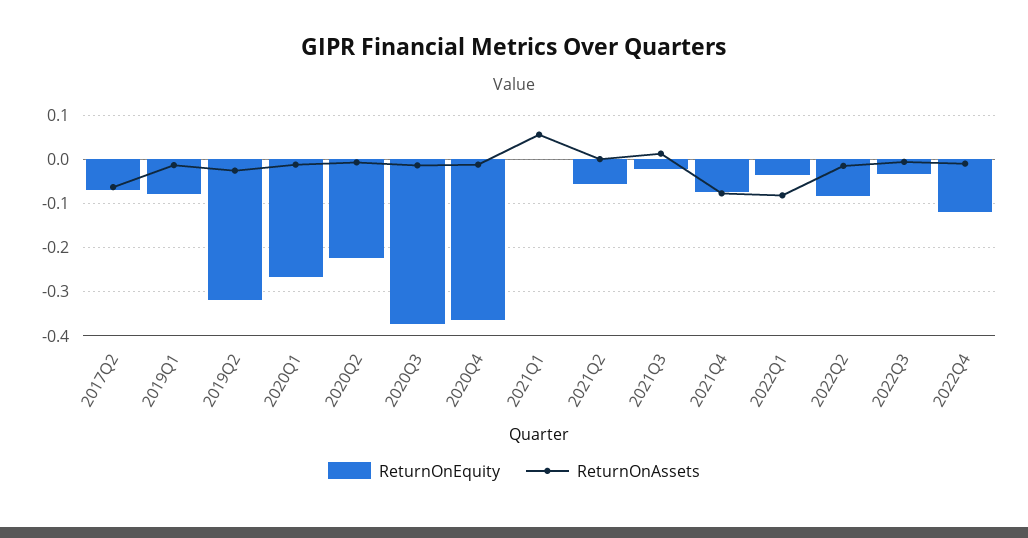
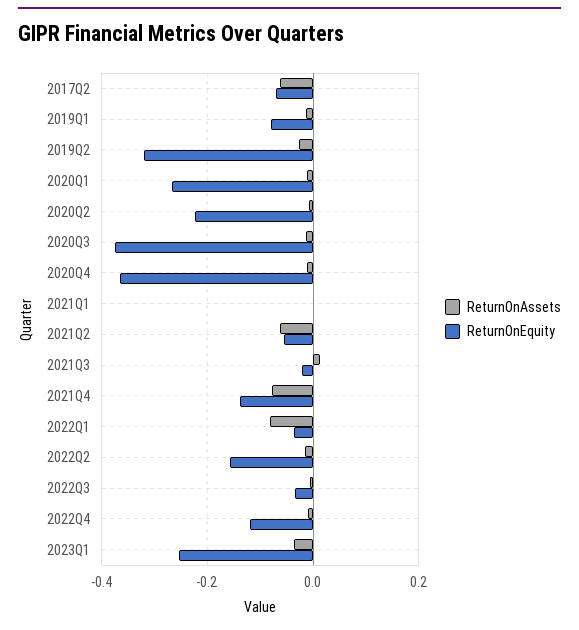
ReturnOnAssets, 2021Q1: 0.06 -> 0
ReturnOnAssets, 2021Q2: 0 -> -0.06
ReturnOnEquity, 2021Q4: -0.08 -> -0.14
ReturnOnEquity, 2022Q2: -0.08 -> -0.16
ReturnOnAssets, 2023Q1: none -> -0.04
ReturnOnEquity, 2023Q1: none -> -0.26

